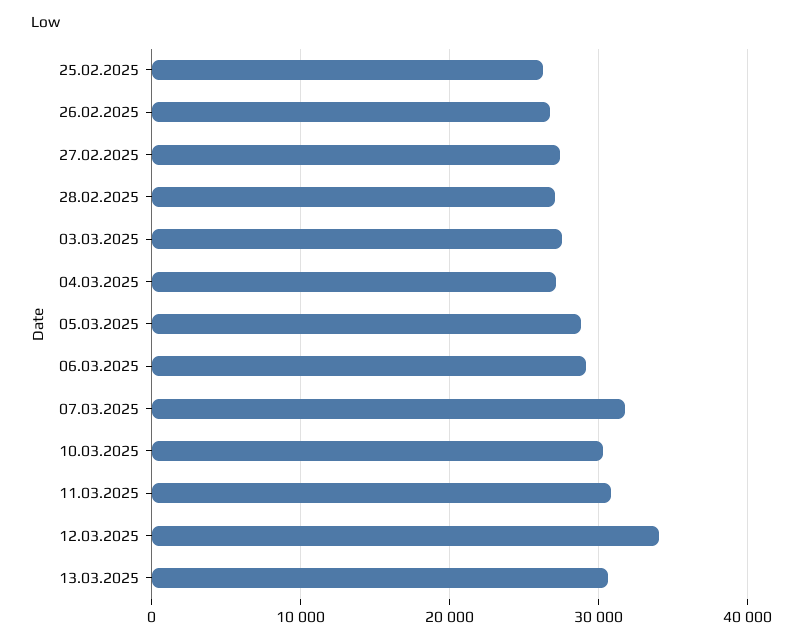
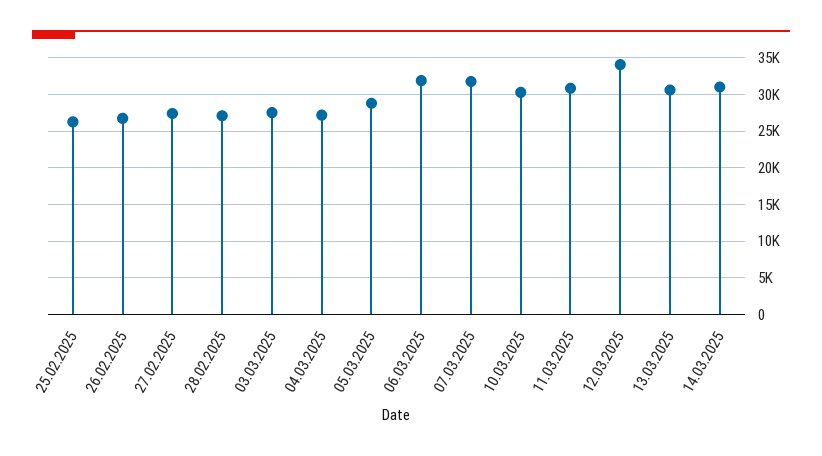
06.03.2025: 29000 -> 32000
14.03.2025: none -> 31000

